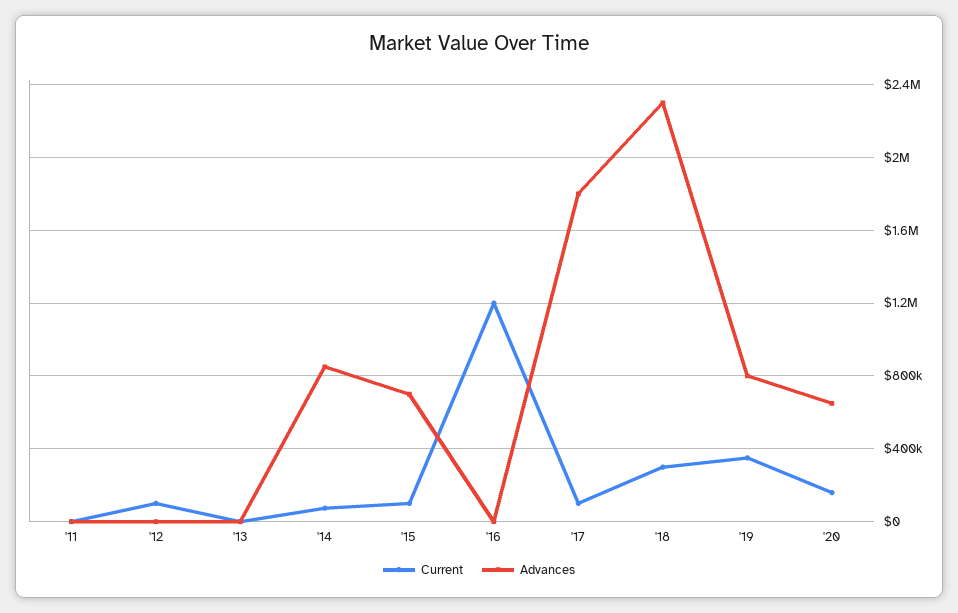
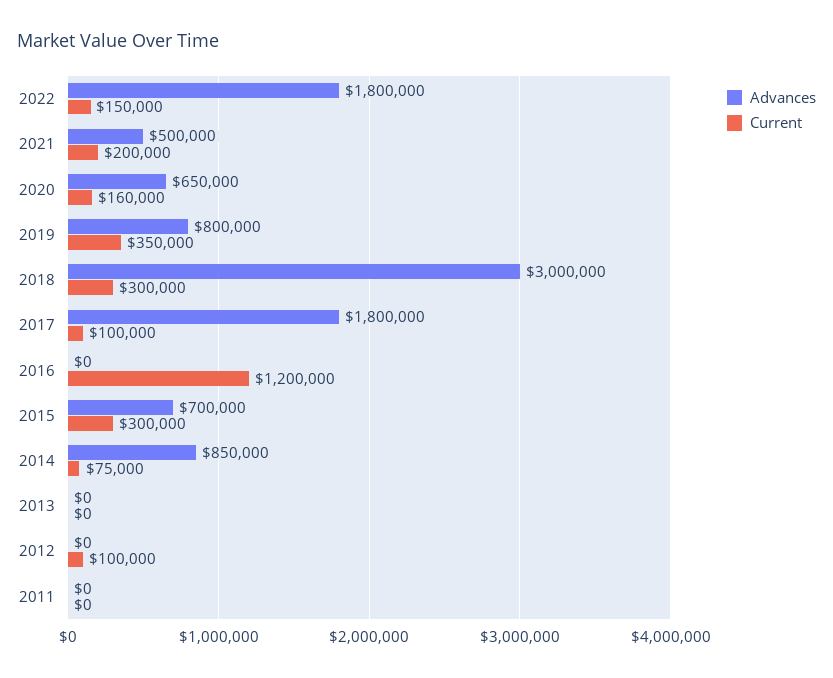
Current, '15: 100000 -> 300000
Advances, '18: 2300000 -> 3000000
Advances, 2022: none -> 1800000
Current, 2022: none -> 150000
Advances, 2021: none -> 500000
Current, 2021: none -> 200000

